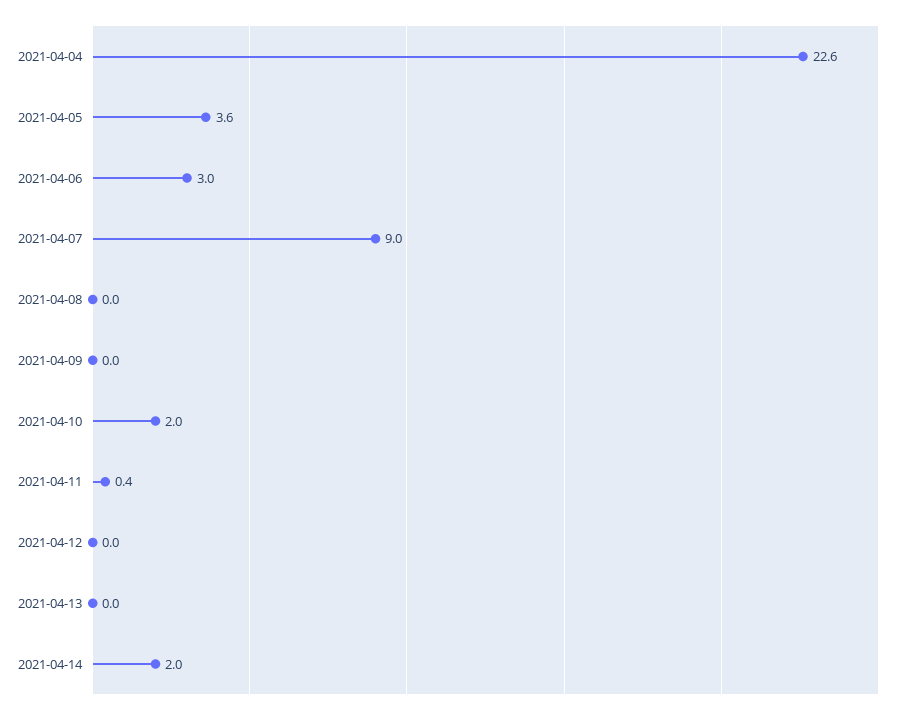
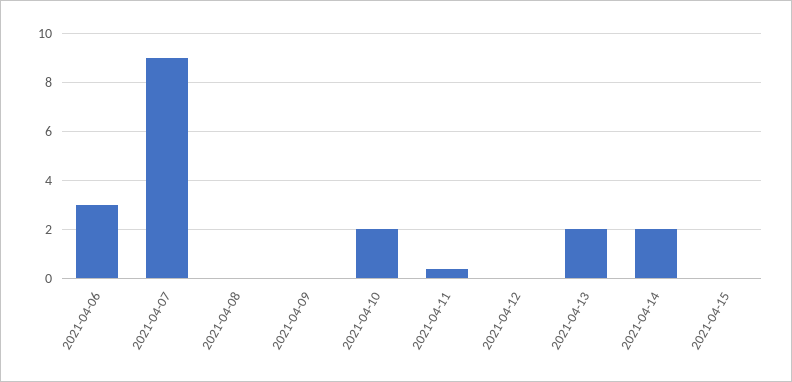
2021-04-04: 22.6 -> none
2021-04-05: 3.6 -> none
2021-04-13: 0 -> 2
2021-04-15: none -> 0

